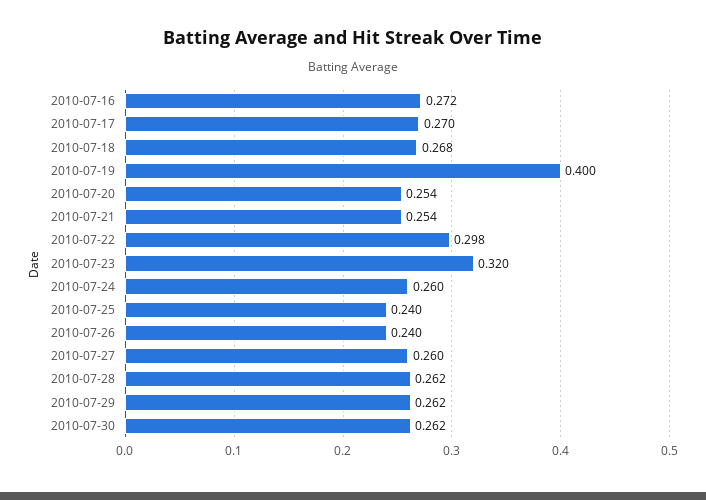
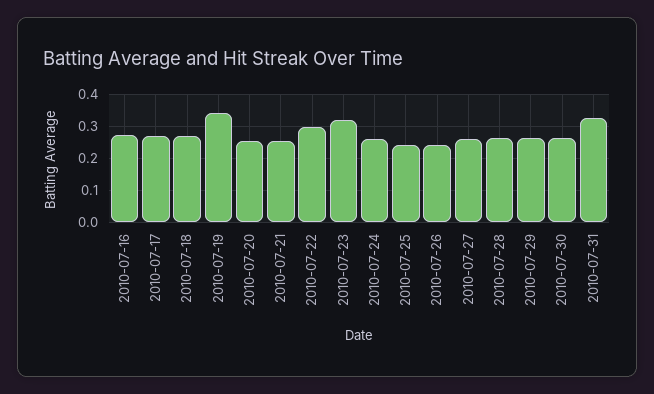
2010-07-19: 0.4 -> 0.34
2010-07-31: none -> 0.32

